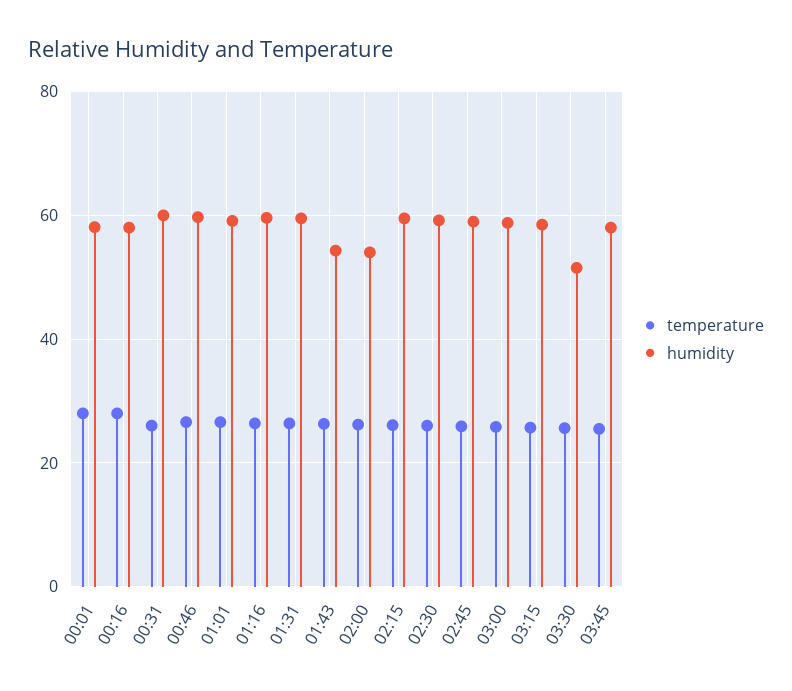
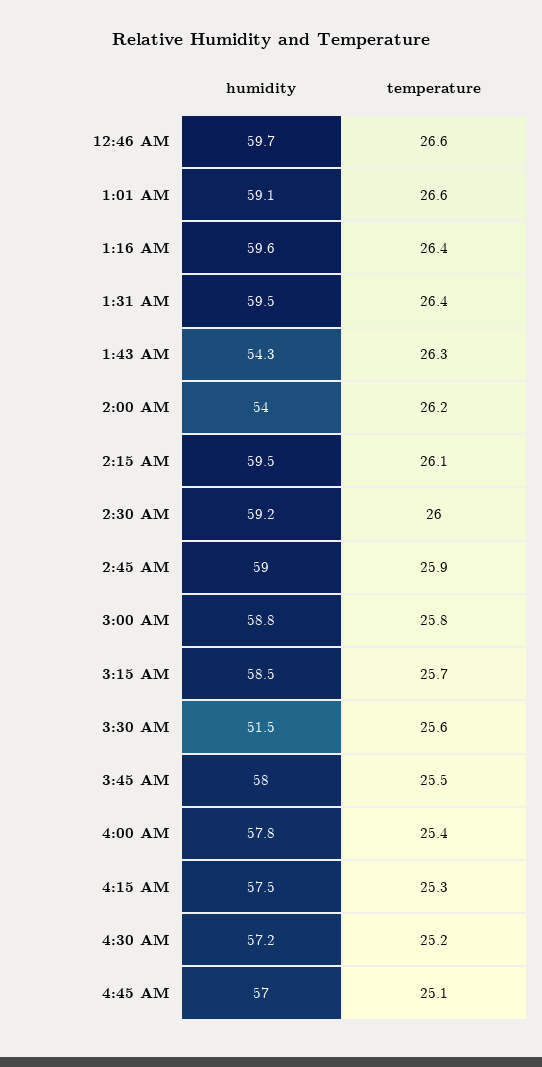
temperature, 00:01: 28 -> none
humidity, 00:01: 58 -> none
temperature, 00:16: 28 -> none
humidity, 00:16: 58 -> none
temperature, 00:31: 26 -> none
humidity, 00:31: 60 -> none
humidity, 4:00 AM: none -> 57.8
temperature, 4:00 AM: none -> 25.4
humidity, 4:15 AM: none -> 57.5
temperature, 4:15 AM: none -> 25.3
humidity, 4:30 AM: none -> 57.2
temperature, 4:30 AM: none -> 25.2
humidity, 4:45 AM: none -> 57
temperature, 4:45 AM: none -> 25.1

